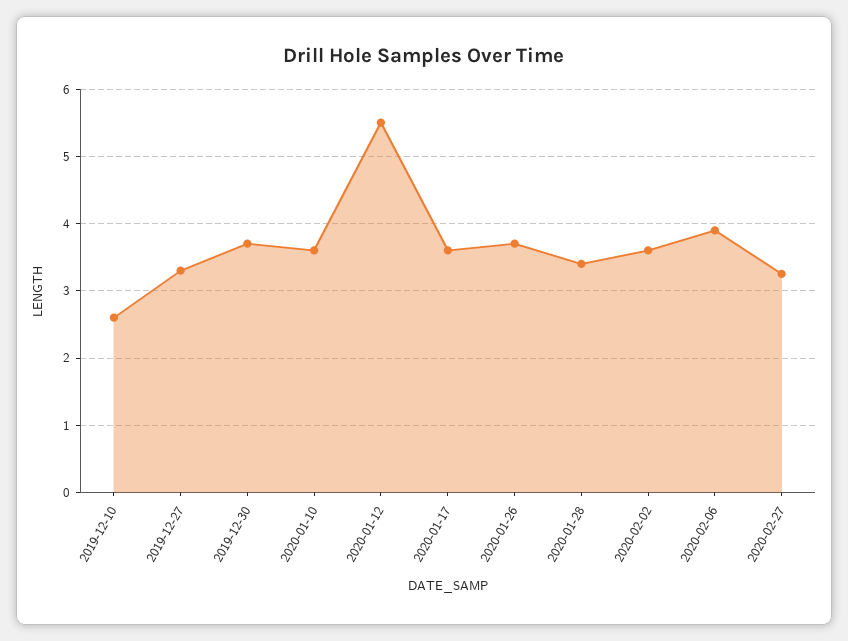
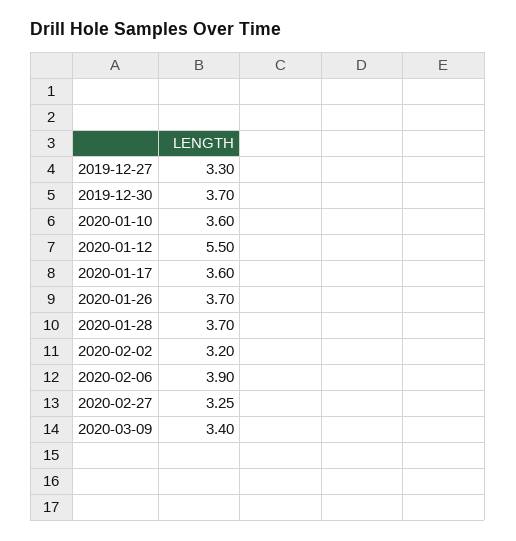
2019-12-10: 2.6 -> none
2020-01-28: 3.4 -> 3.7
2020-02-02: 3.6 -> 3.2
2020-03-09: none -> 3.4

